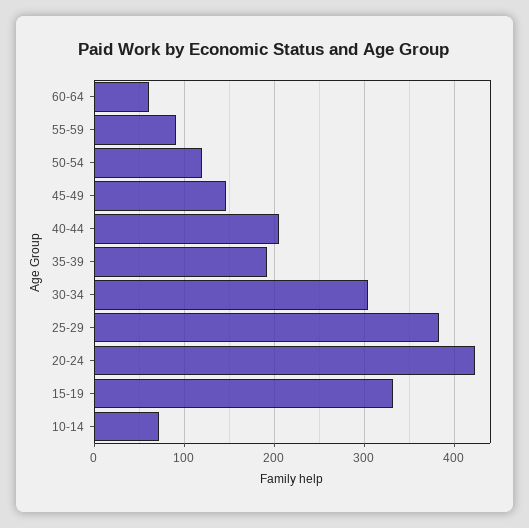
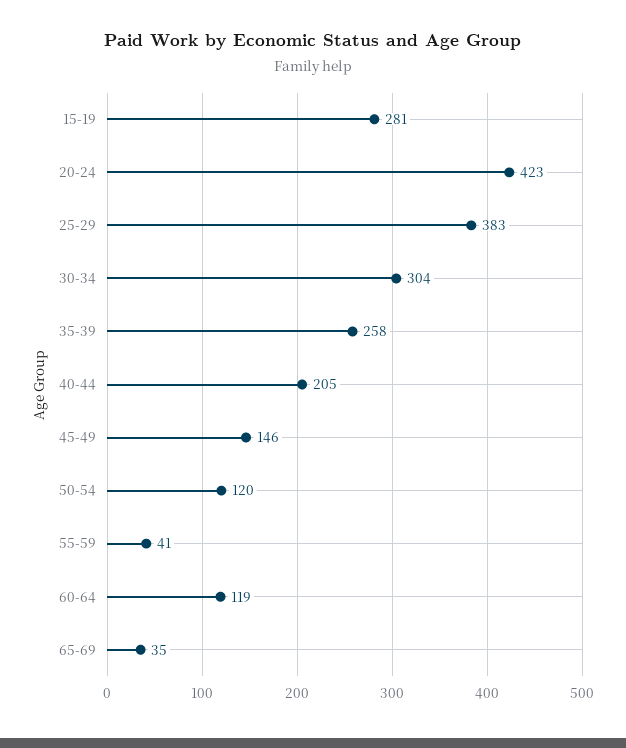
60-64: 60 -> 119
55-59: 90 -> 41
35-39: 190 -> 258
15-19: 330 -> 281
10-14: 70 -> none
65-69: none -> 35

